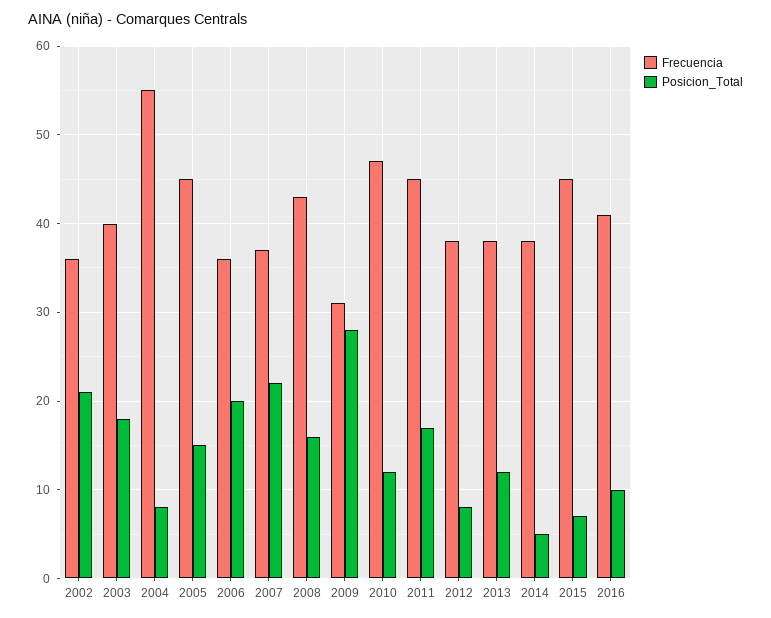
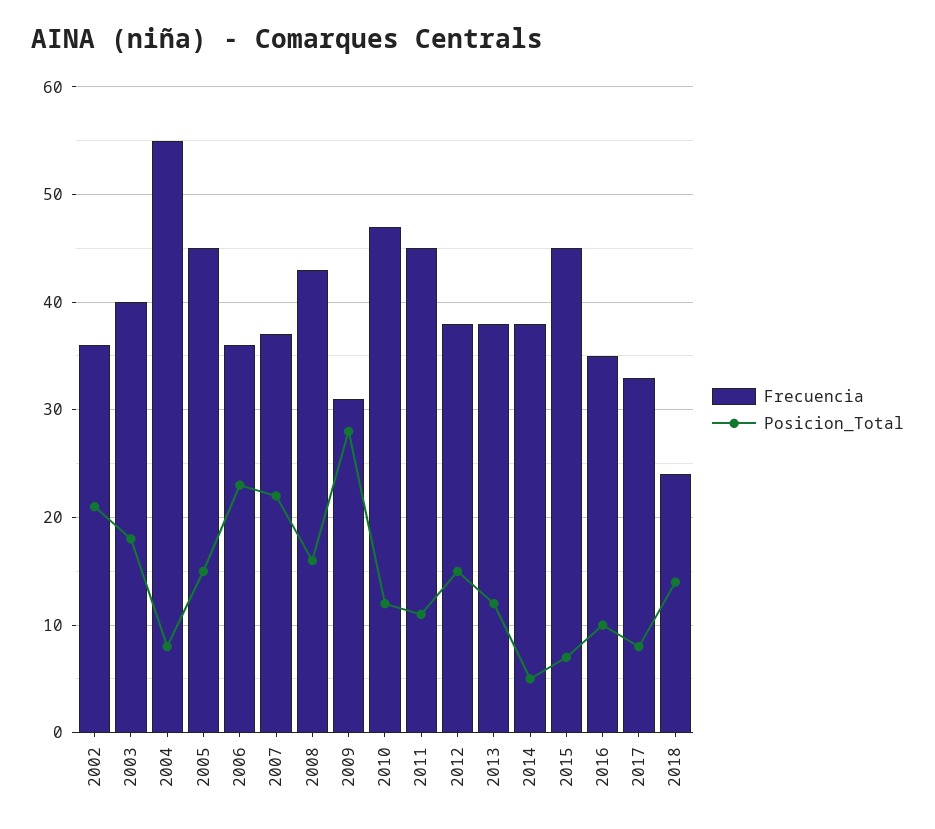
Posicion_Total, 2006: 20 -> 23
Posicion_Total, 2011: 17 -> 11
Posicion_Total, 2012: 8 -> 15
Frecuencia, 2016: 41 -> 35
Frecuencia, 2017: none -> 33
Posicion_Total, 2017: none -> 8
Frecuencia, 2018: none -> 24
Posicion_Total, 2018: none -> 14

